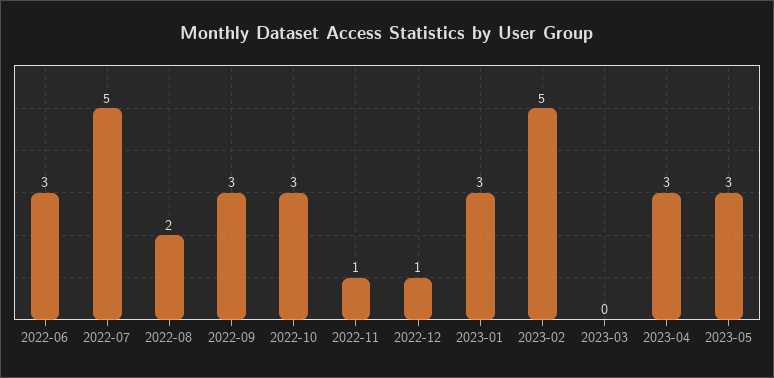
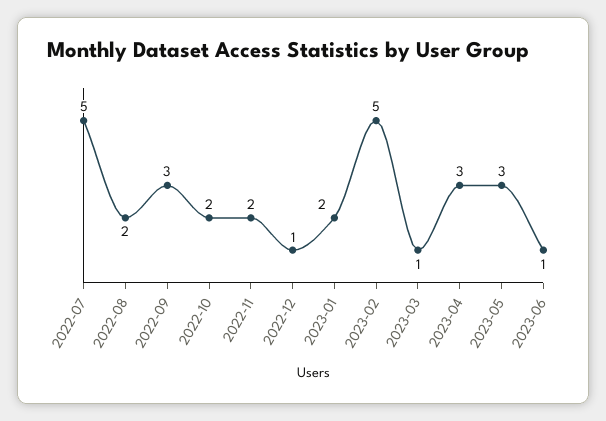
2022-06: 3 -> none
2022-10: 3 -> 2
2022-11: 1 -> 2
2023-01: 3 -> 2
2023-03: 0 -> 1
2023-06: none -> 1

